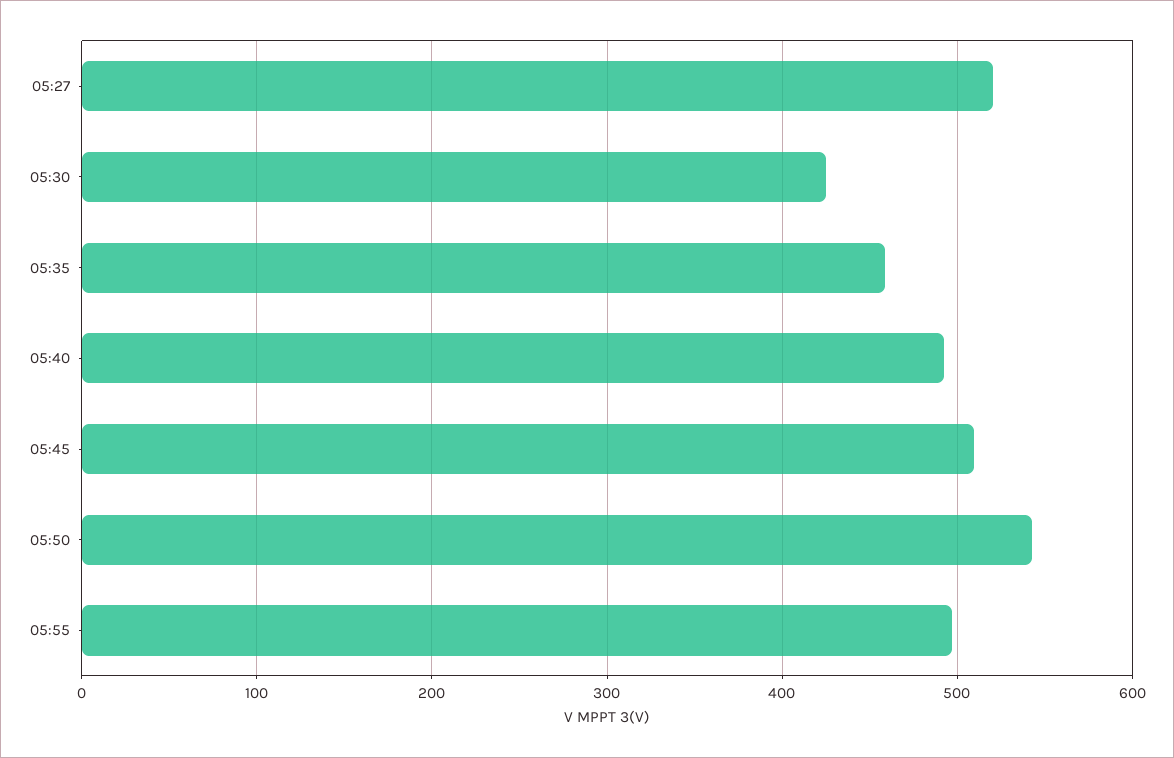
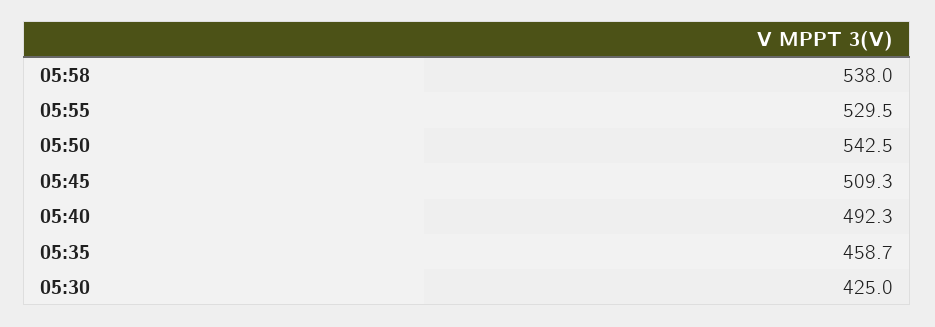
05:27: 520 -> none
05:55: 500 -> 529.5
05:58: none -> 538

